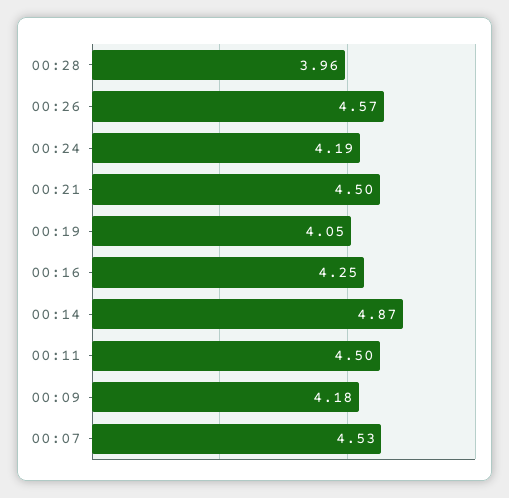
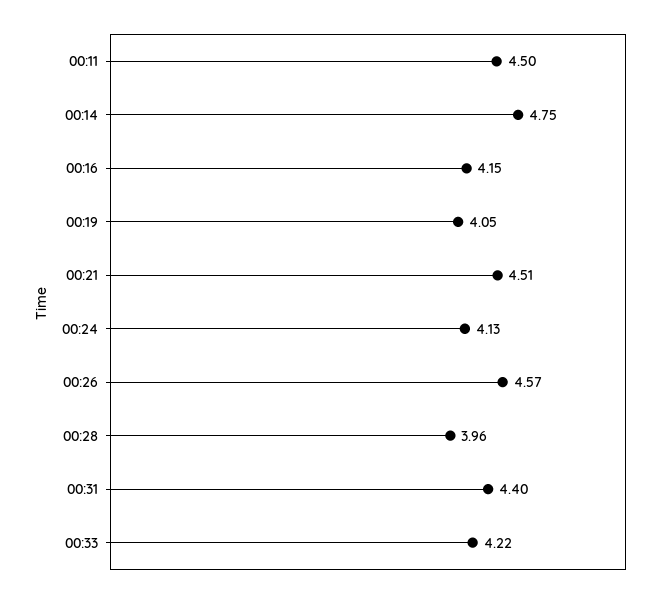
00:24: 4.19 -> 4.13
00:21: 4.5 -> 4.51
00:16: 4.25 -> 4.15
00:14: 4.87 -> 4.75
00:09: 4.18 -> none
00:07: 4.53 -> none
00:31: none -> 4.4
00:33: none -> 4.22

